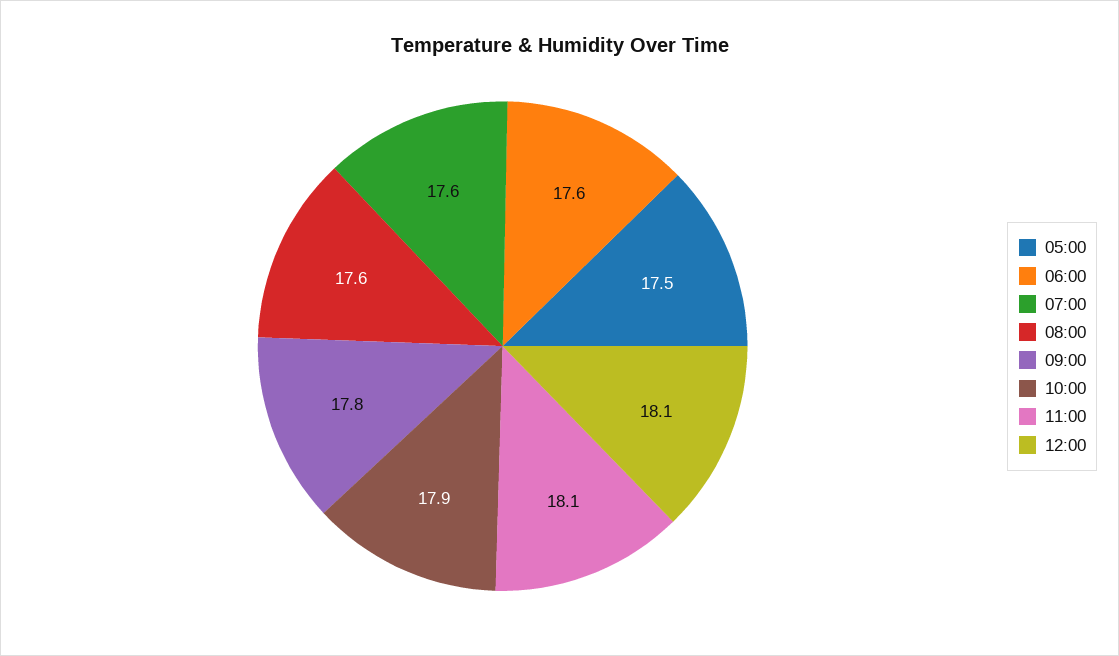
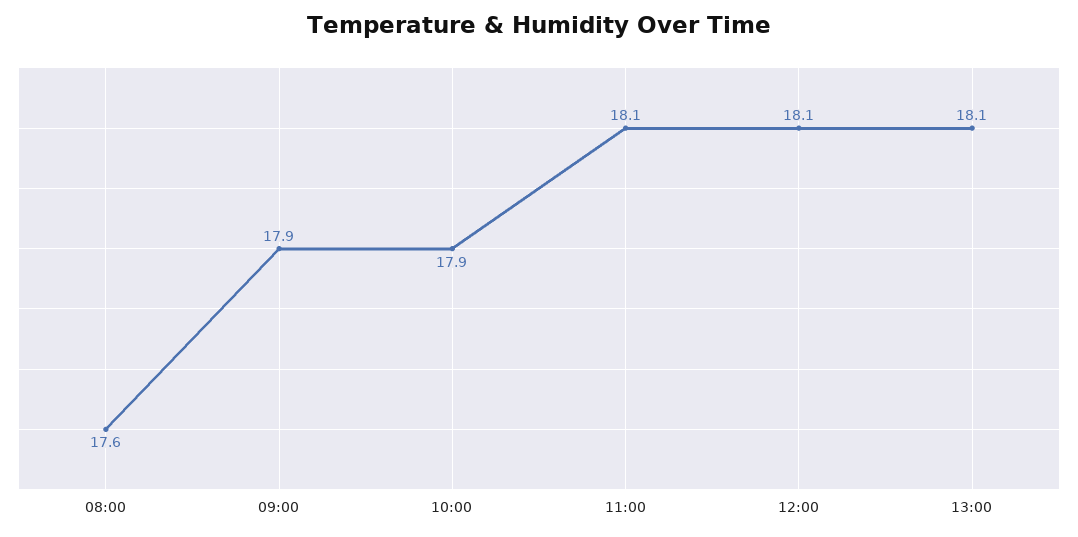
05:00: 17.5 -> none
06:00: 17.6 -> none
07:00: 17.6 -> none
09:00: 17.8 -> 17.9
13:00: none -> 18.1

